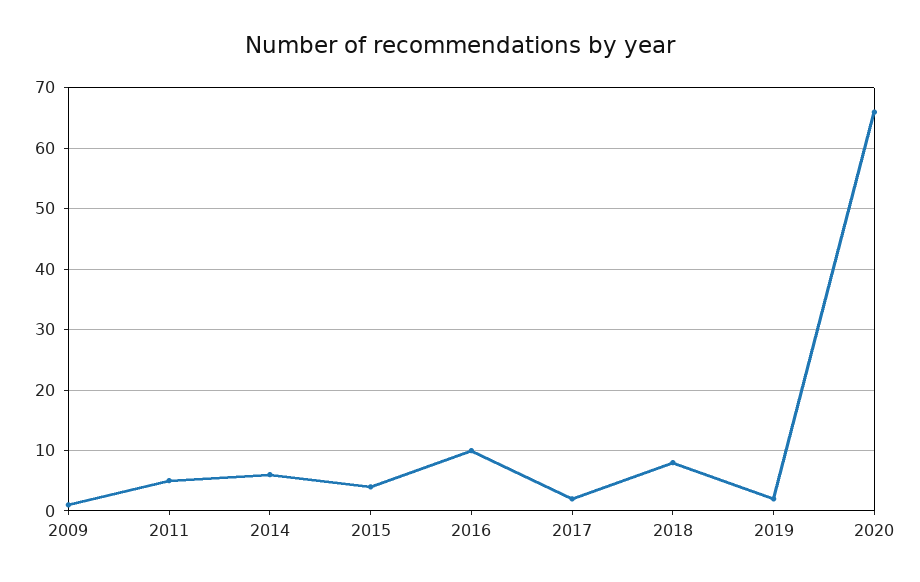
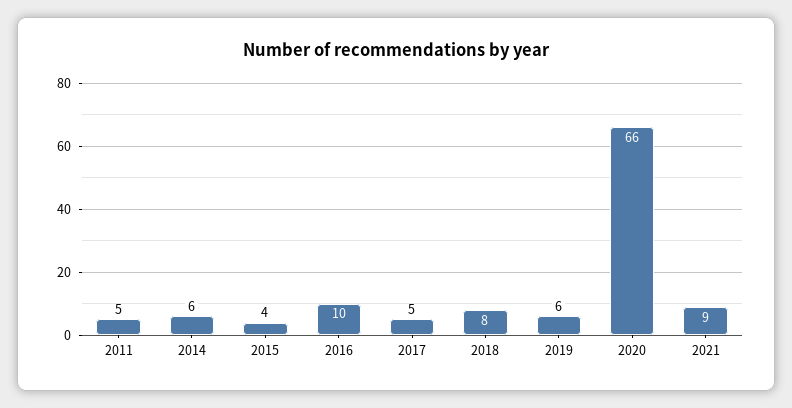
2009: 1 -> none
2017: 2 -> 5
2019: 2 -> 6
2021: none -> 9

